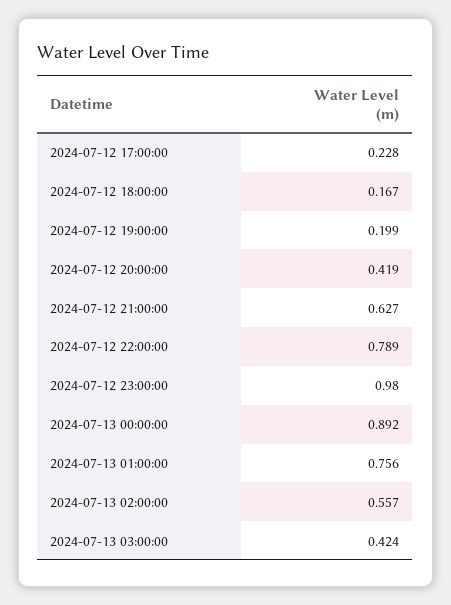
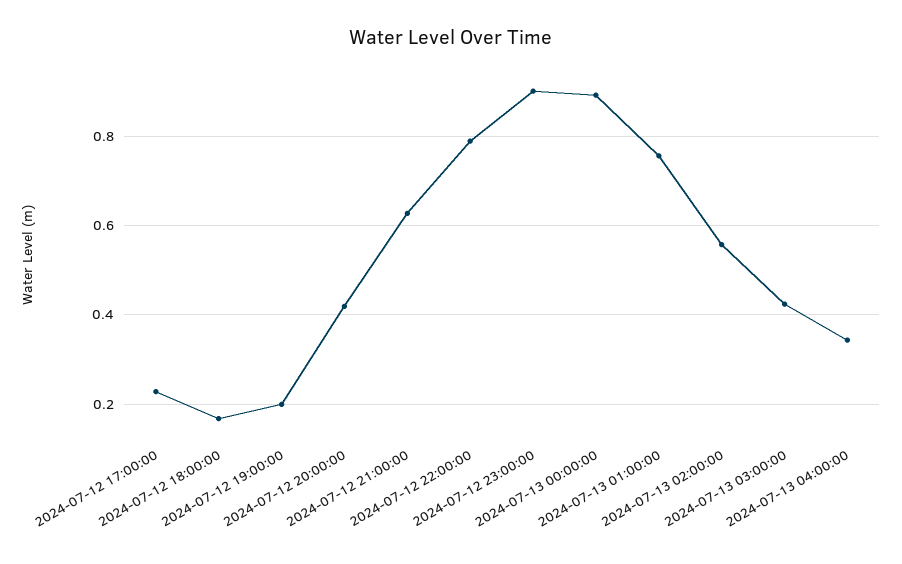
2024-07-12 23:00:00: 0.98 -> 0.9
2024-07-13 04:00:00: none -> 0.34

